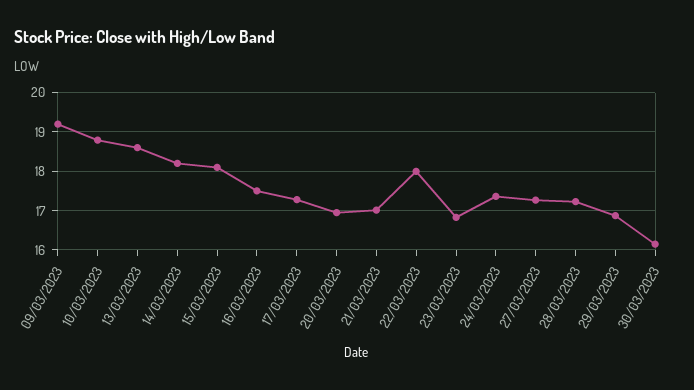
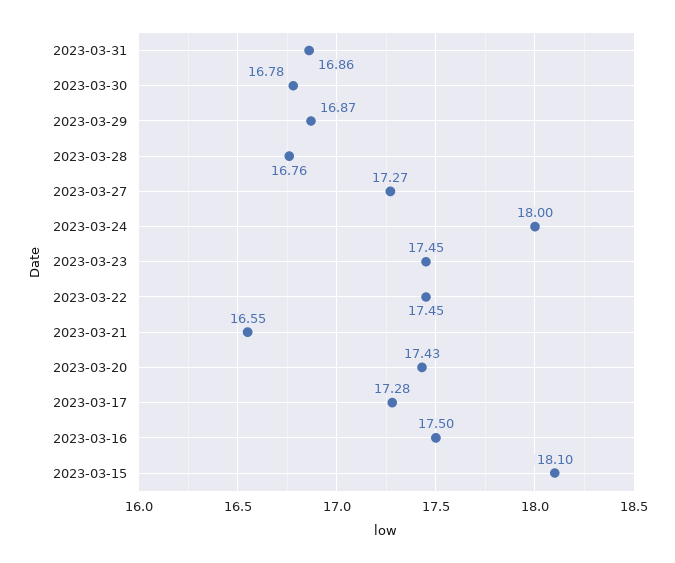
09/03/2023: 19.2 -> none
10/03/2023: 18.8 -> none
13/03/2023: 18.6 -> none
14/03/2023: 18.2 -> none
20/03/2023: 17 -> 17.43
21/03/2023: 17 -> 16.55
22/03/2023: 18 -> 17.45
23/03/2023: 16.8 -> 17.45
24/03/2023: 17.4 -> 18
28/03/2023: 17.2 -> 16.76
30/03/2023: 16.2 -> 16.78
2023-03-31: none -> 16.86

